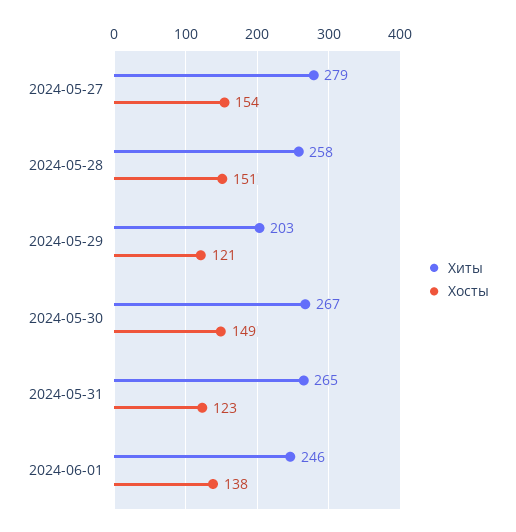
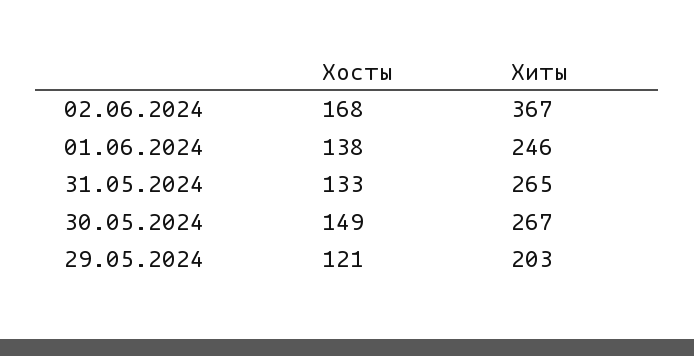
Хиты, 2024-05-27: 279 -> none
Хосты, 2024-05-27: 154 -> none
Хиты, 2024-05-28: 258 -> none
Хосты, 2024-05-28: 151 -> none
Хосты, 2024-05-31: 123 -> 133
Хосты, 02.06.2024: none -> 168
Хиты, 02.06.2024: none -> 367

